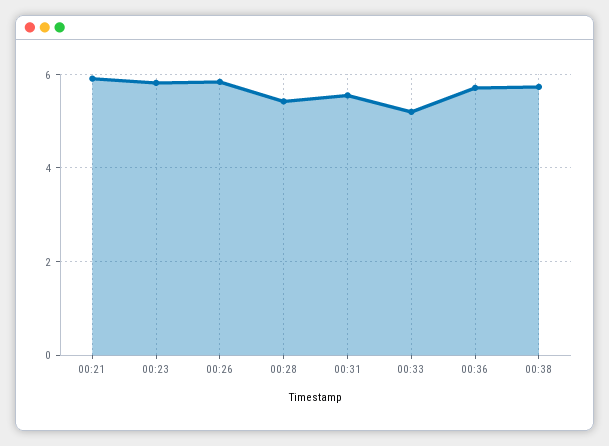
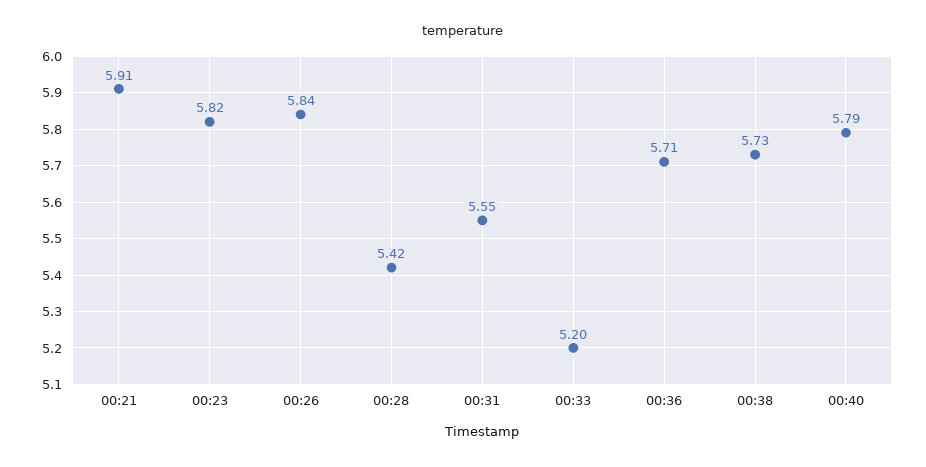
00:40: none -> 5.79

